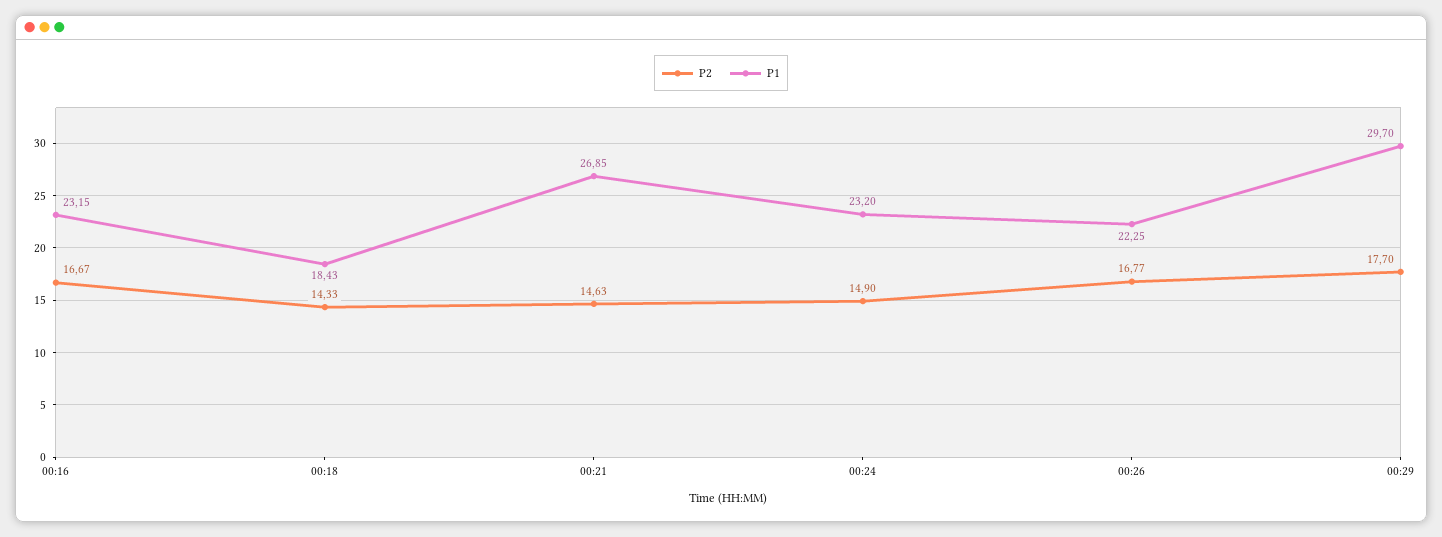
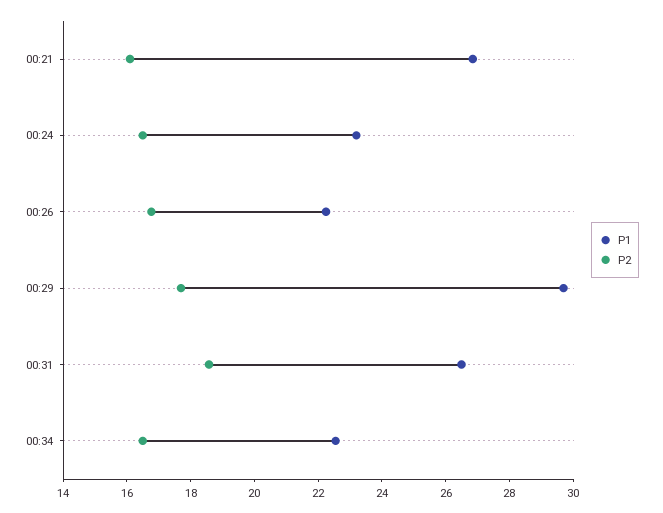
P2, 00:16: 16.67 -> none
P1, 00:16: 23.15 -> none
P2, 00:18: 14.33 -> none
P1, 00:18: 18.43 -> none
P2, 00:21: 14.63 -> 16
P2, 00:24: 14.9 -> 16.5
P1, 00:31: none -> 26.5
P2, 00:31: none -> 18.5
P1, 00:34: none -> 22.5
P2, 00:34: none -> 16.5

